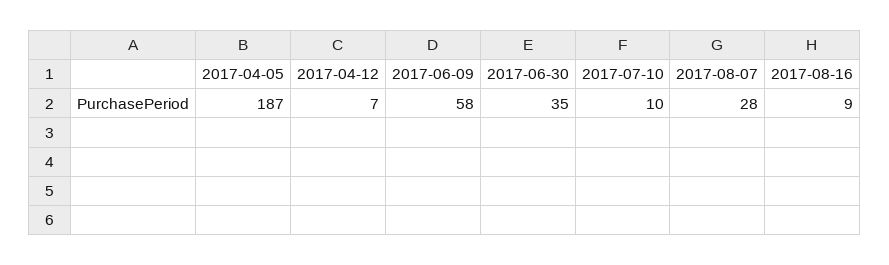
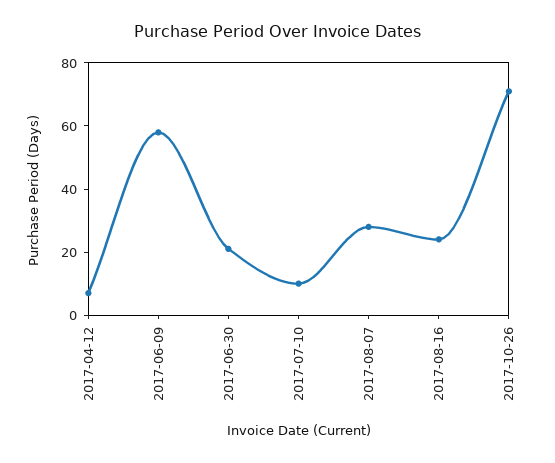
2017-04-05: 187 -> none
2017-06-30: 35 -> 20
2017-08-16: 9 -> 25
2017-10-26: none -> 70

